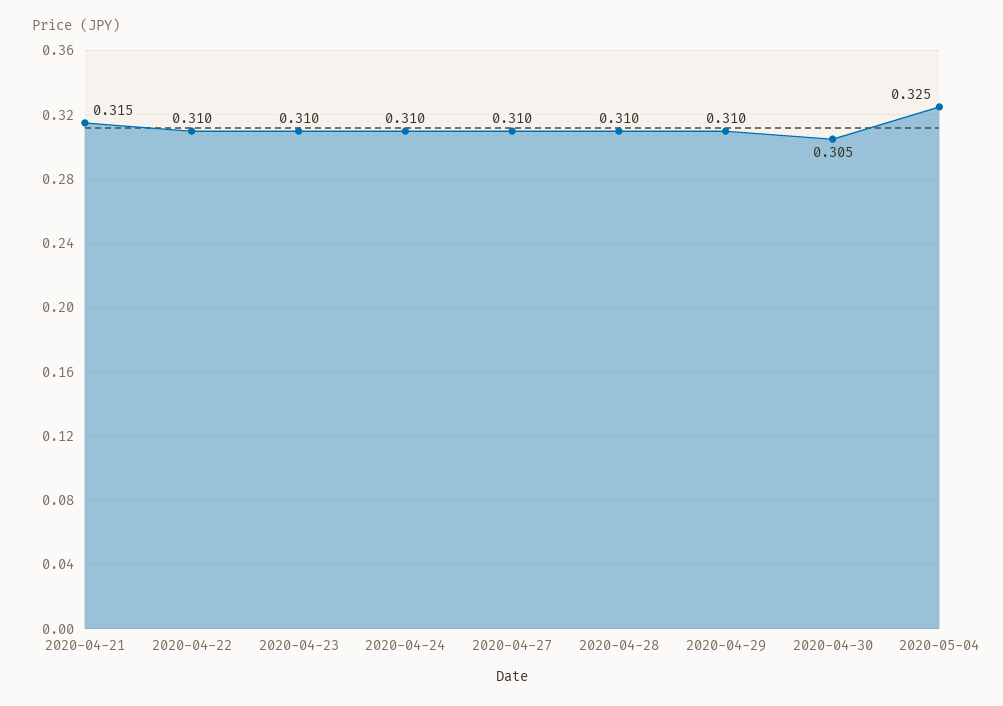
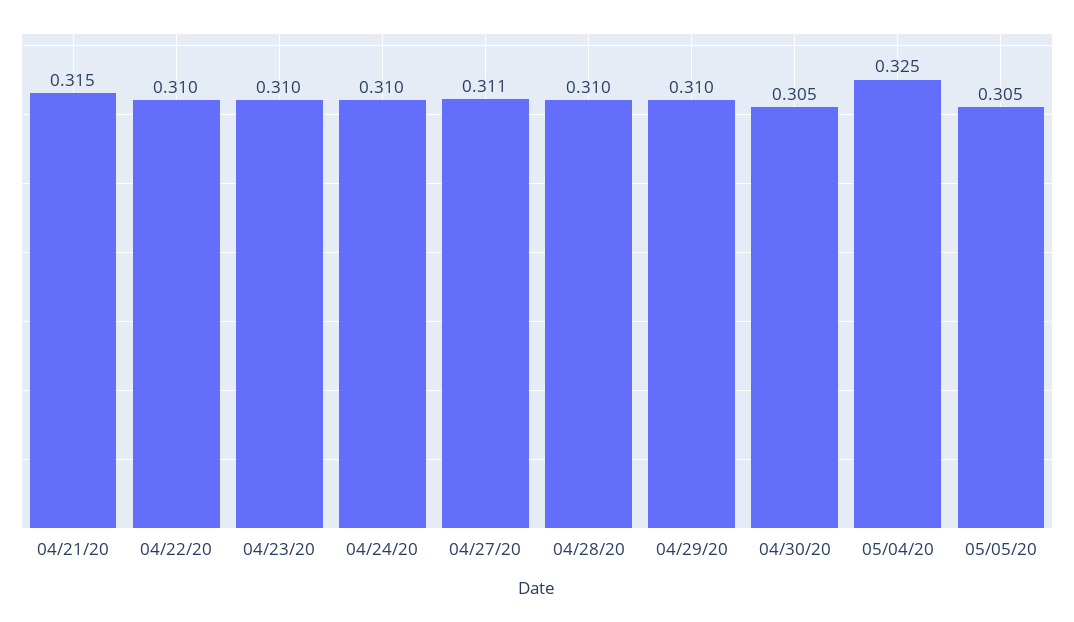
2020-04-27: 0.31 -> 0.311
05/05/20: none -> 0.305

